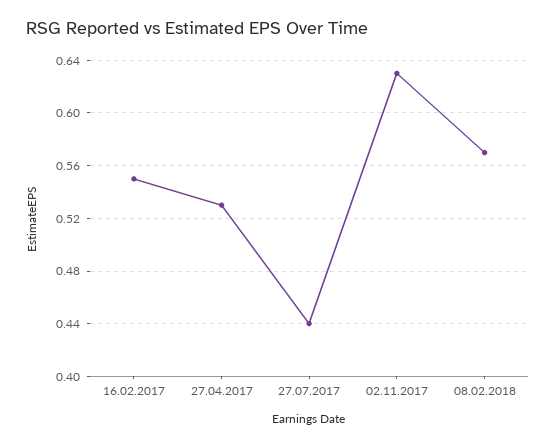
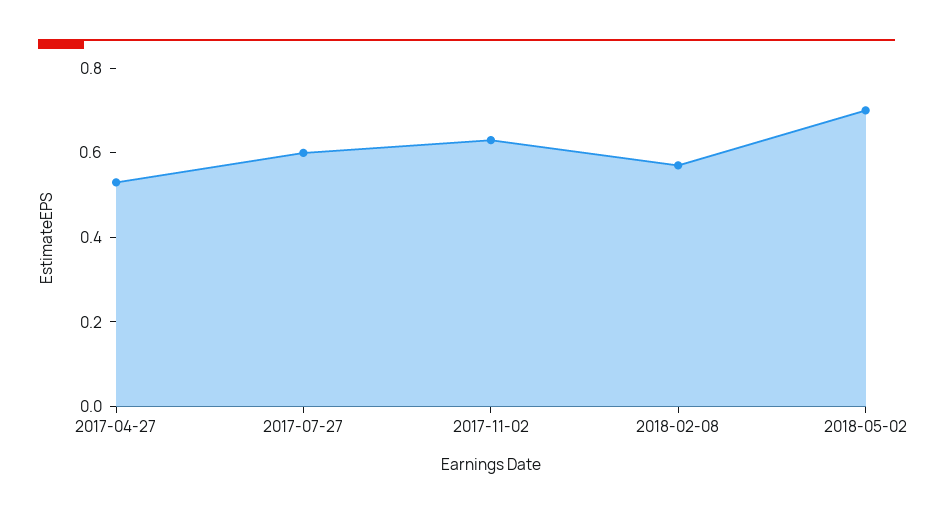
16.02.2017: 0.55 -> none
27.07.2017: 0.44 -> 0.6
2018-05-02: none -> 0.7

